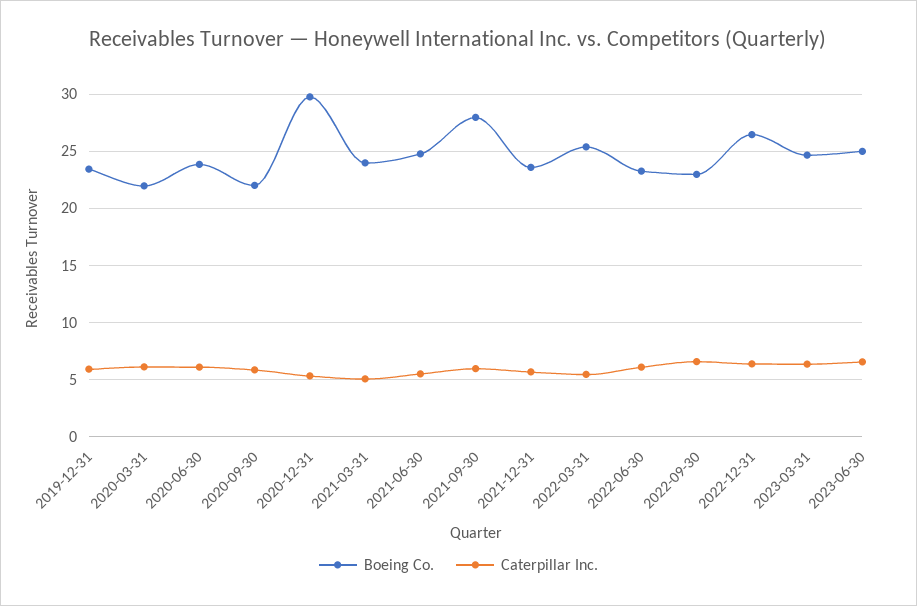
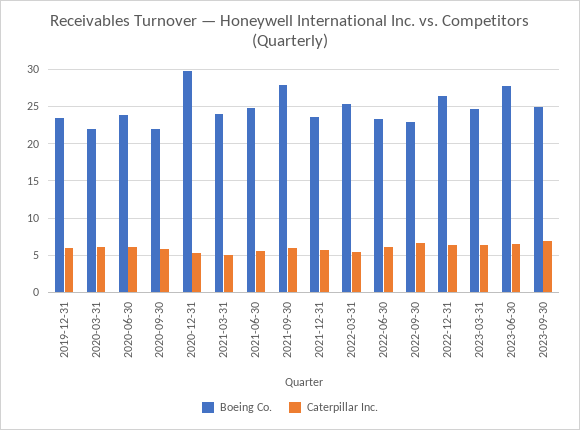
Boeing Co., 2023-06-30: 25 -> 28
Boeing Co., 2023-09-30: none -> 25
Caterpillar Inc., 2023-09-30: none -> 7

